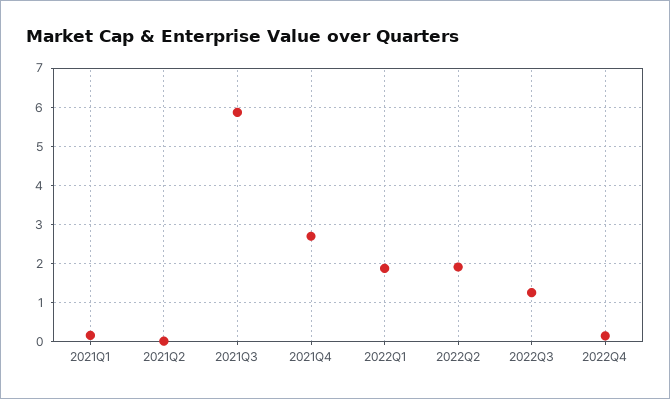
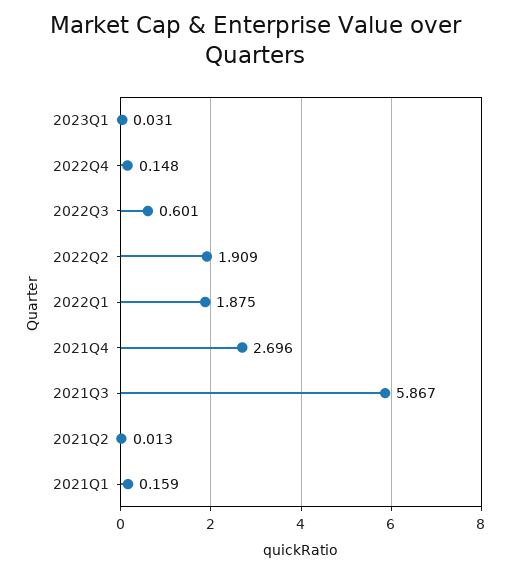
2022Q3: 1.2 -> 0.601
2023Q1: none -> 0.031

